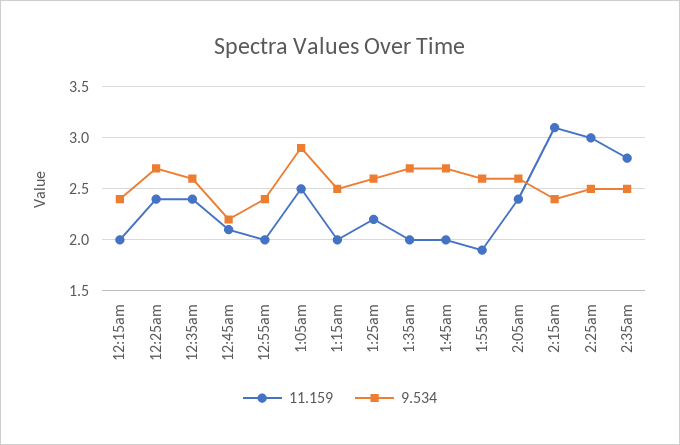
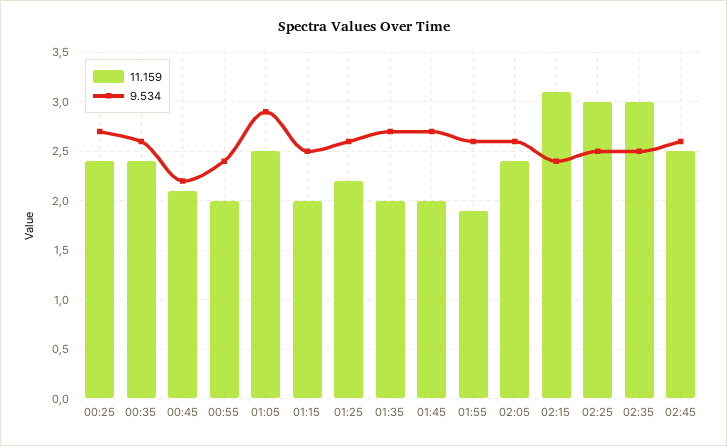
11.159, 12:15am: 2 -> none
9.534, 12:15am: 2.4 -> none
11.159, 2:35am: 2.8 -> 3
11.159, 02:45: none -> 2.5
9.534, 02:45: none -> 2.6

